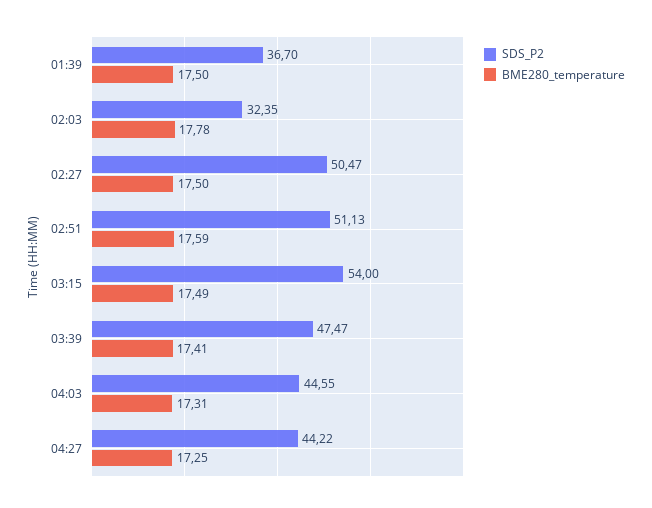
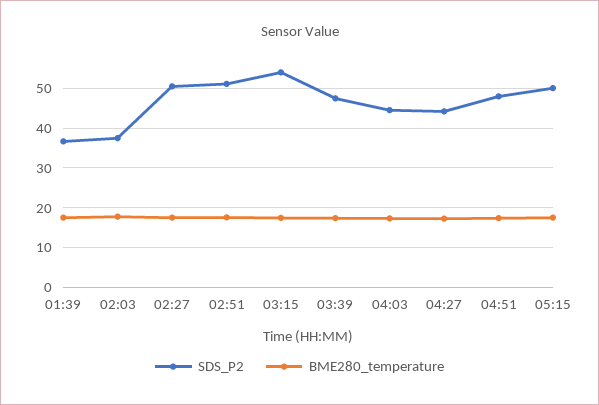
SDS_P2, 02:03: 32.35 -> 38
SDS_P2, 04:51: none -> 48
BME280_temperature, 04:51: none -> 18
SDS_P2, 05:15: none -> 50
BME280_temperature, 05:15: none -> 18

